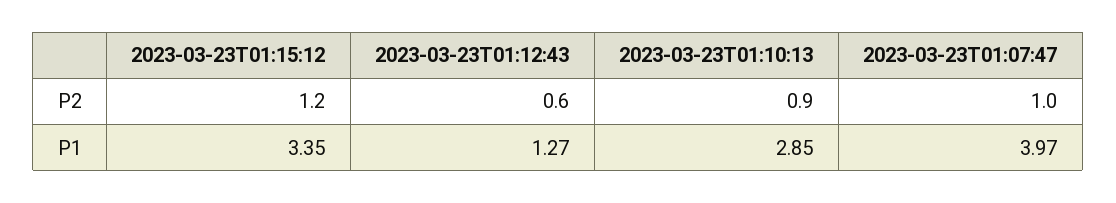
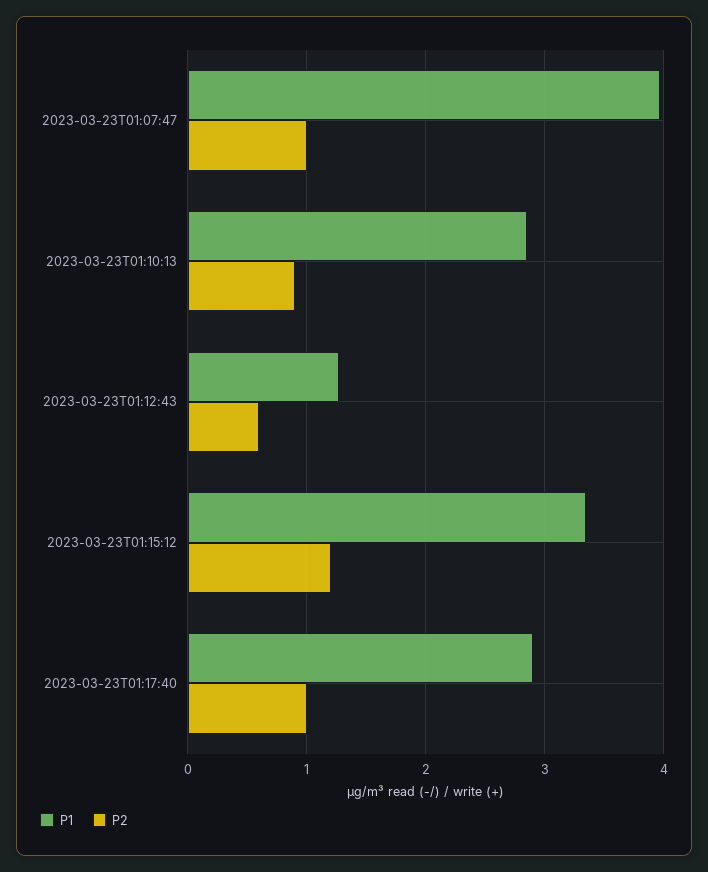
P1, 2023-03-23T01:17:40: none -> 2.9
P2, 2023-03-23T01:17:40: none -> 1

